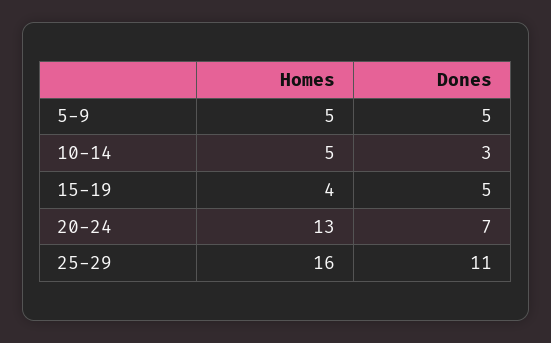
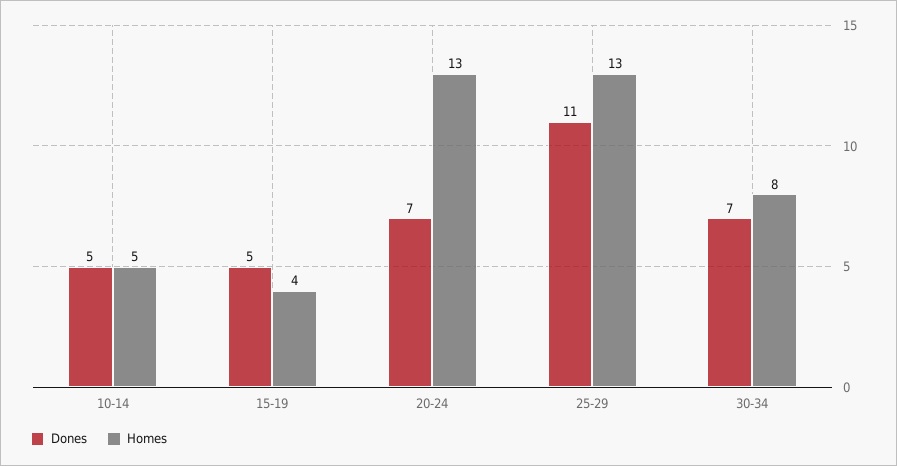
Homes, 5-9: 5 -> none
Dones, 5-9: 5 -> none
Dones, 10-14: 3 -> 5
Homes, 25-29: 16 -> 13
Dones, 30-34: none -> 7
Homes, 30-34: none -> 8

